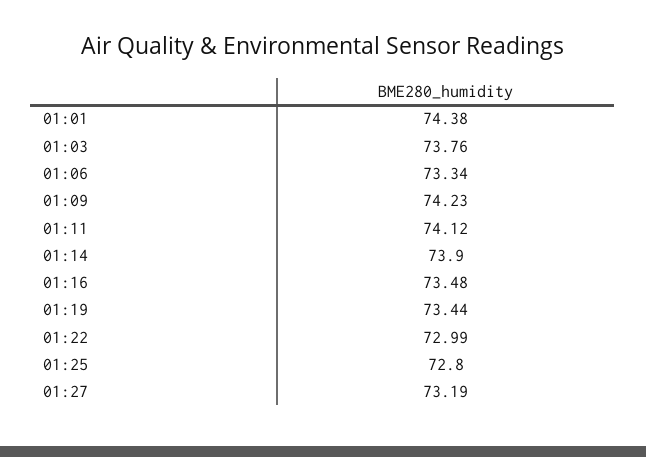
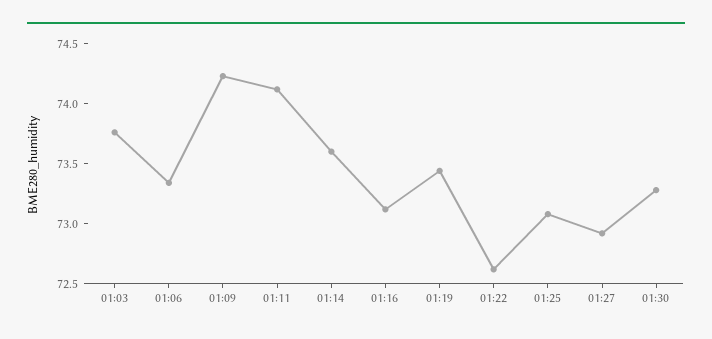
01:01: 74.38 -> none
01:14: 73.9 -> 73.6
01:16: 73.48 -> 73.1
01:22: 72.99 -> 72.6
01:25: 72.8 -> 73.1
01:27: 73.19 -> 72.9
01:30: none -> 73.3

